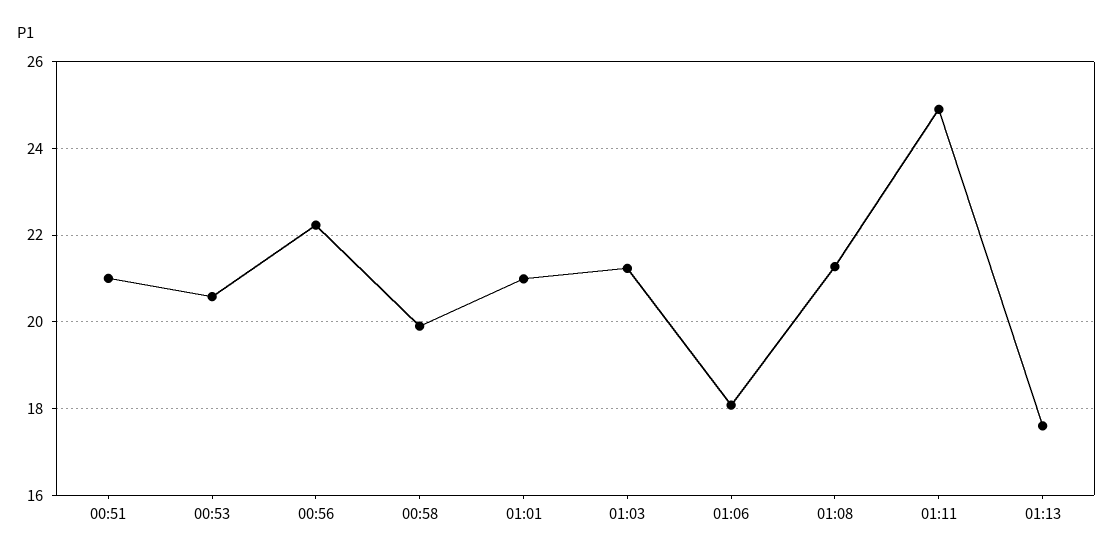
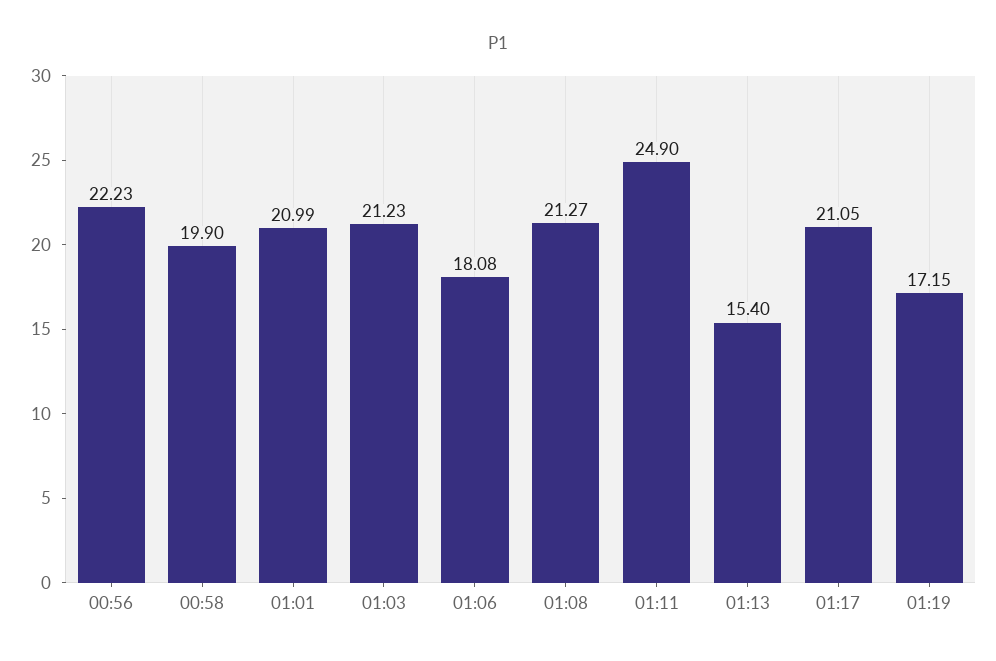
00:51: 21 -> none
00:53: 20.6 -> none
01:13: 17.6 -> 15.4
01:17: none -> 21.05
01:19: none -> 17.15

